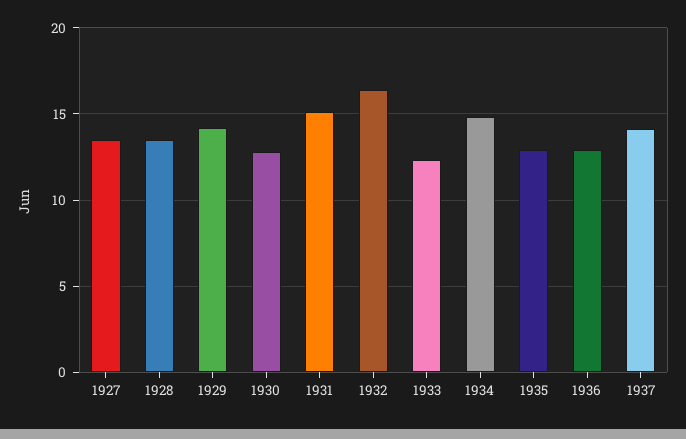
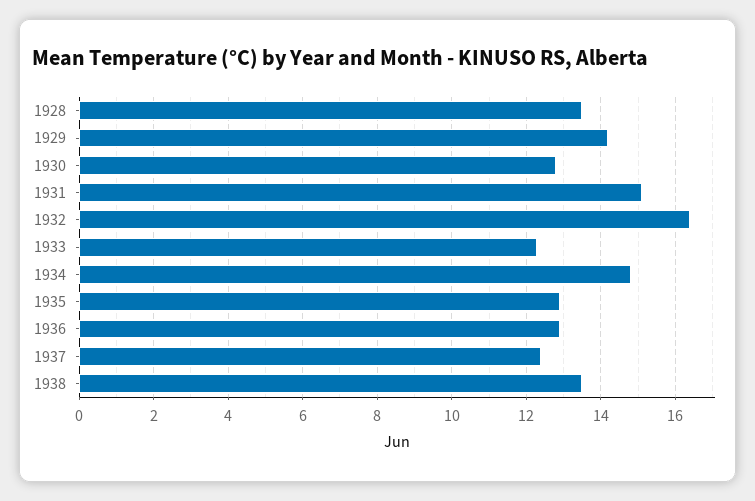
1927: 13.5 -> none
1937: 14 -> 12.5
1938: none -> 13.5

